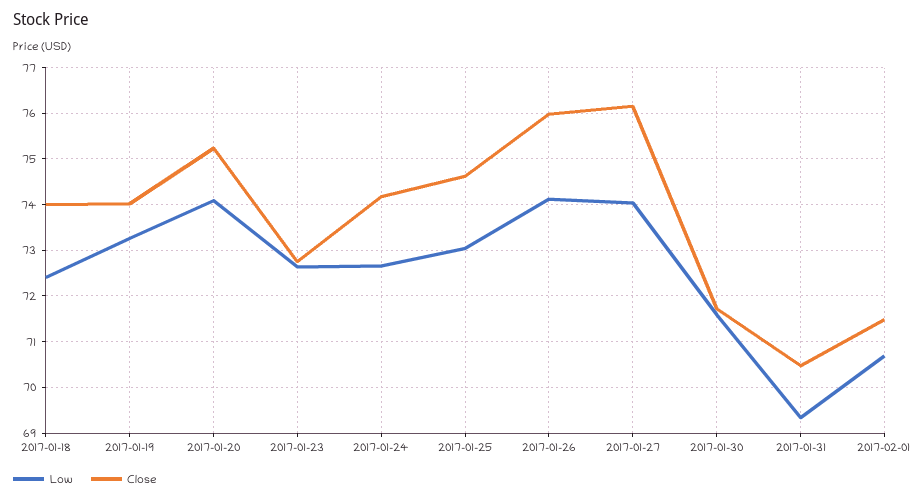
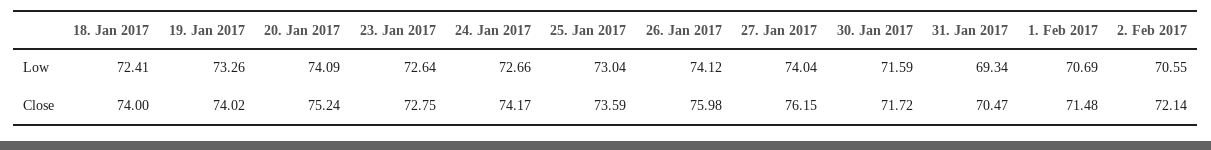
Close, 2017-01-25: 74.6 -> 73.59
Low, 2. Feb 2017: none -> 70.55
Close, 2. Feb 2017: none -> 72.14

